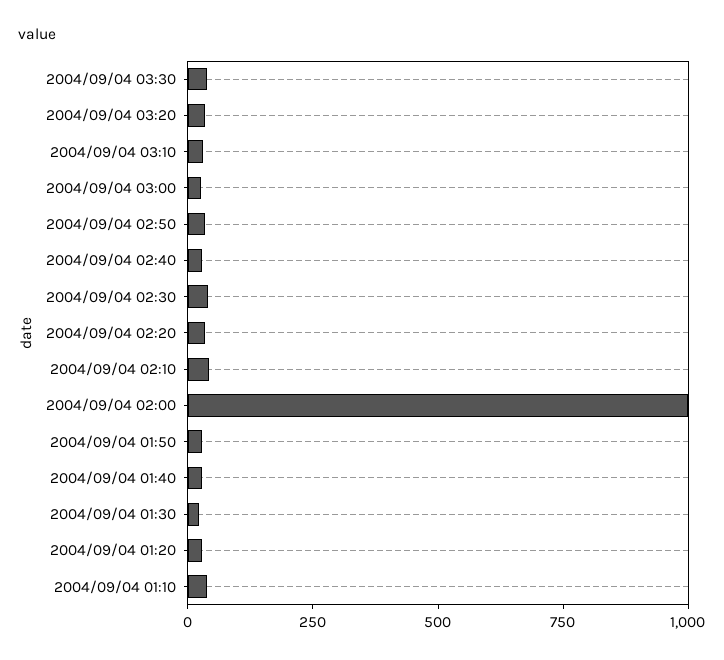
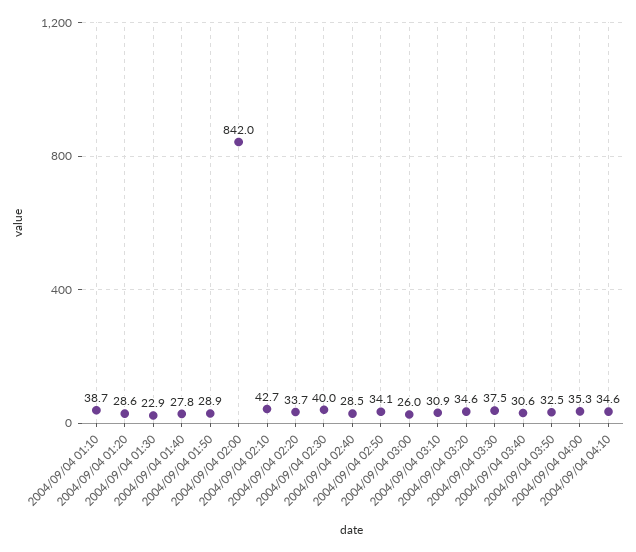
2004/09/04 02:00: 1000 -> 842
2004/09/04 03:40: none -> 30.6
2004/09/04 03:50: none -> 32.5
2004/09/04 04:00: none -> 35.3
2004/09/04 04:10: none -> 34.6

